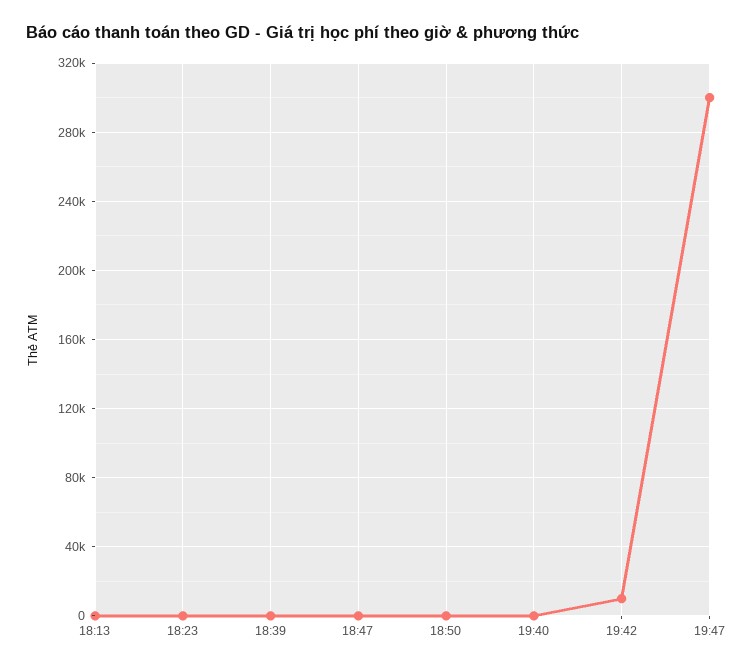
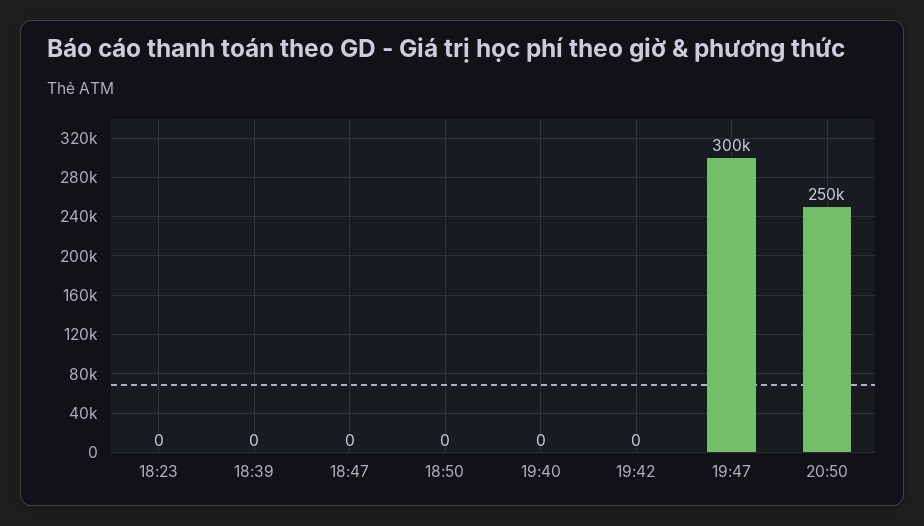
18:13: 0 -> none
19:42: 10000 -> 0
20:50: none -> 250000

